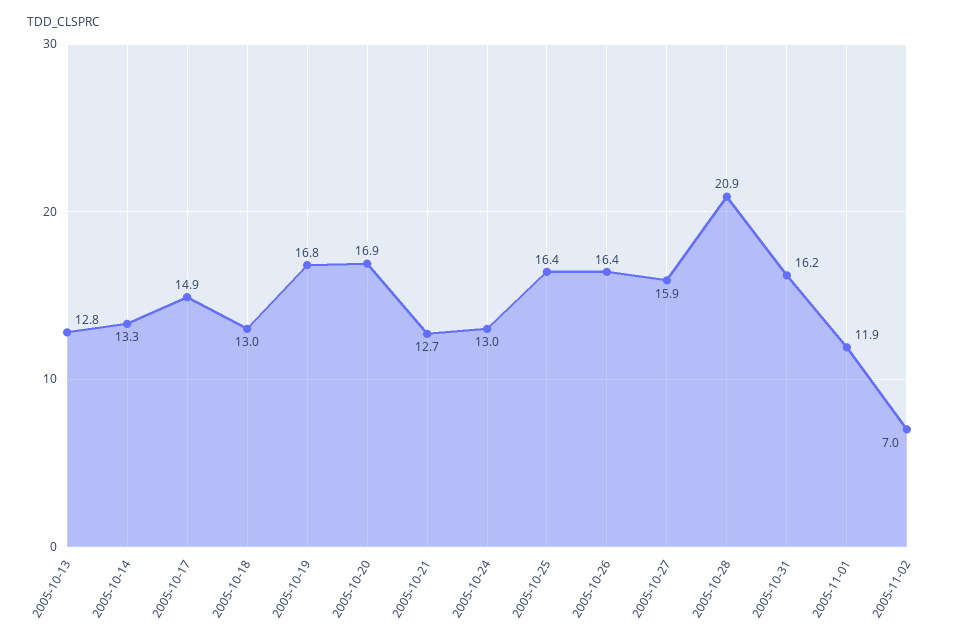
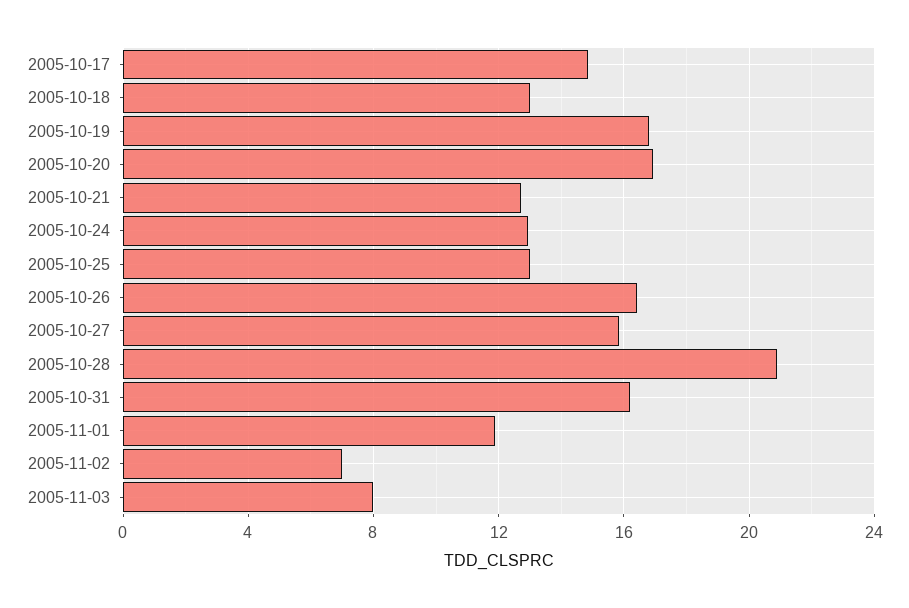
2005-10-13: 12.8 -> none
2005-10-14: 13.3 -> none
2005-10-25: 16.4 -> 13
2005-11-03: none -> 8

